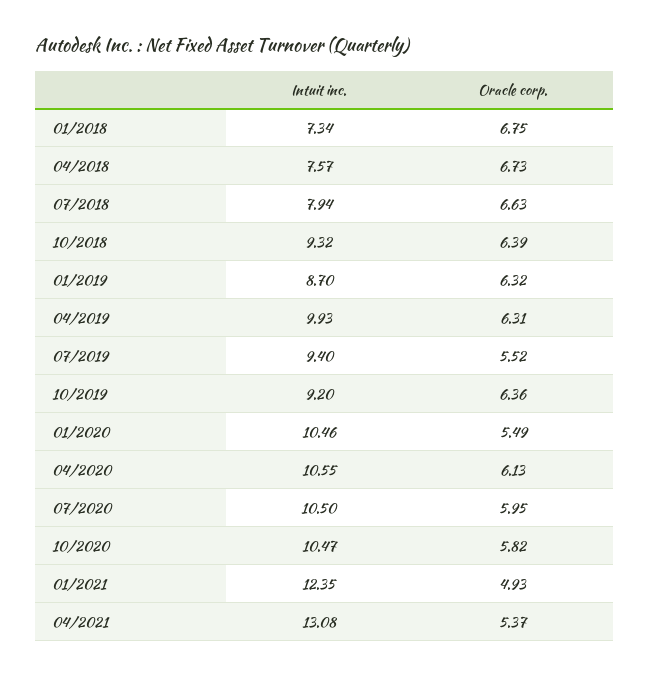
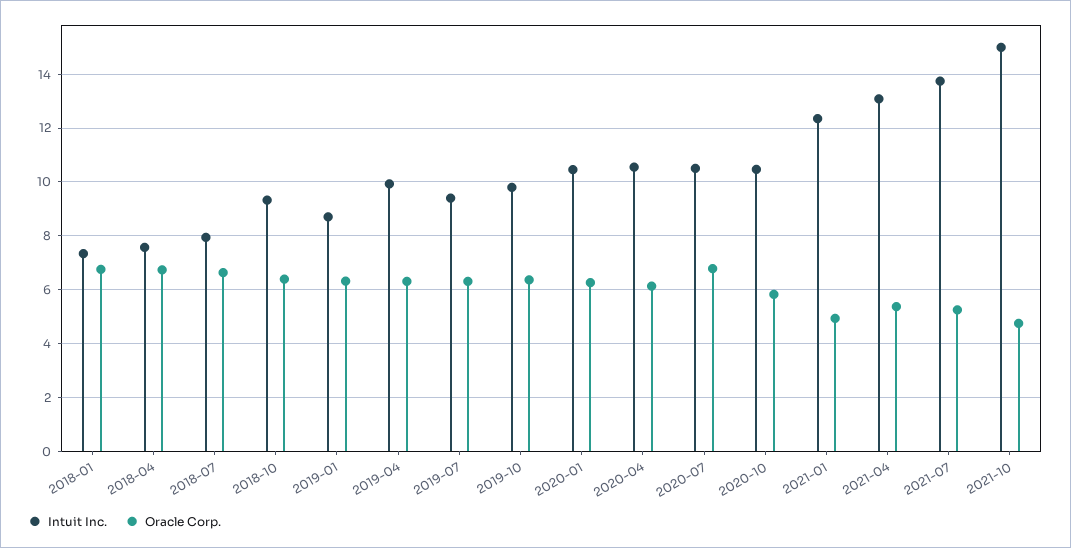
Oracle corp., 07/2019: 5.52 -> 6.25
Intuit inc., 10/2019: 9.2 -> 9.75
Oracle corp., 01/2020: 5.49 -> 6.25
Oracle corp., 07/2020: 5.95 -> 6.75
Intuit inc., 2021-07: none -> 13.75
Oracle corp., 2021-07: none -> 5.25
Intuit inc., 2021-10: none -> 15
Oracle corp., 2021-10: none -> 4.75

